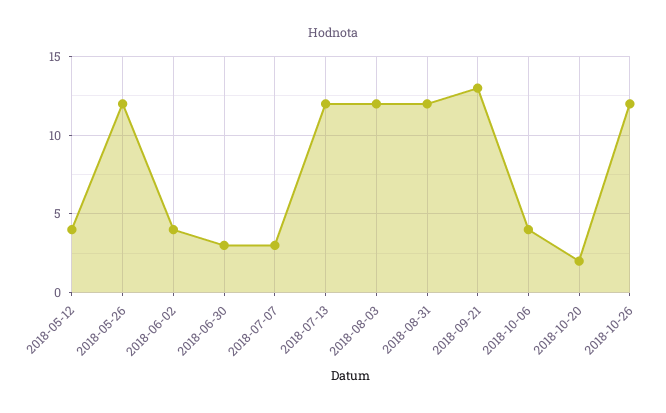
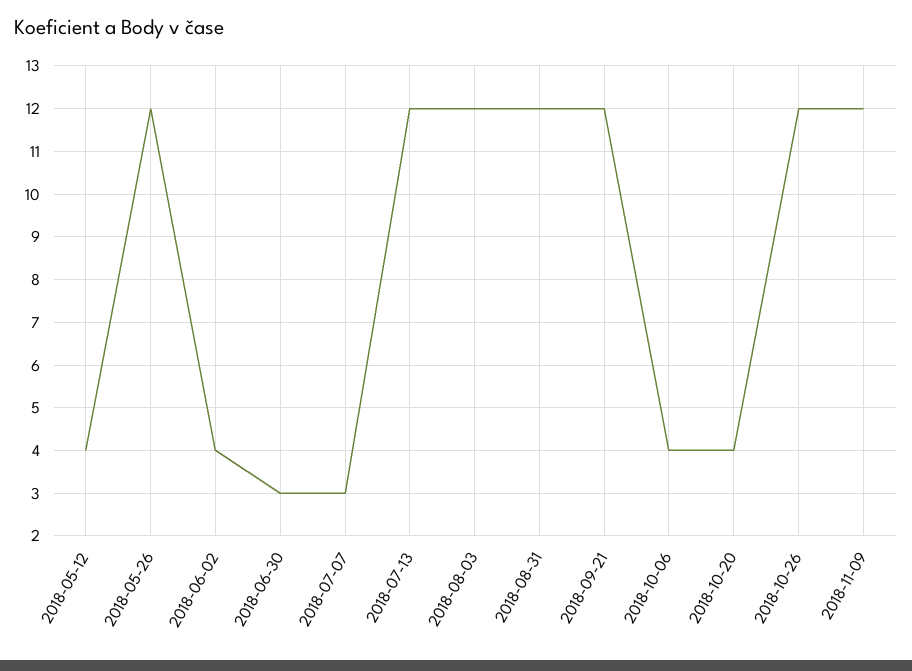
2018-09-21: 13 -> 12
2018-10-20: 2 -> 4
2018-11-09: none -> 12

